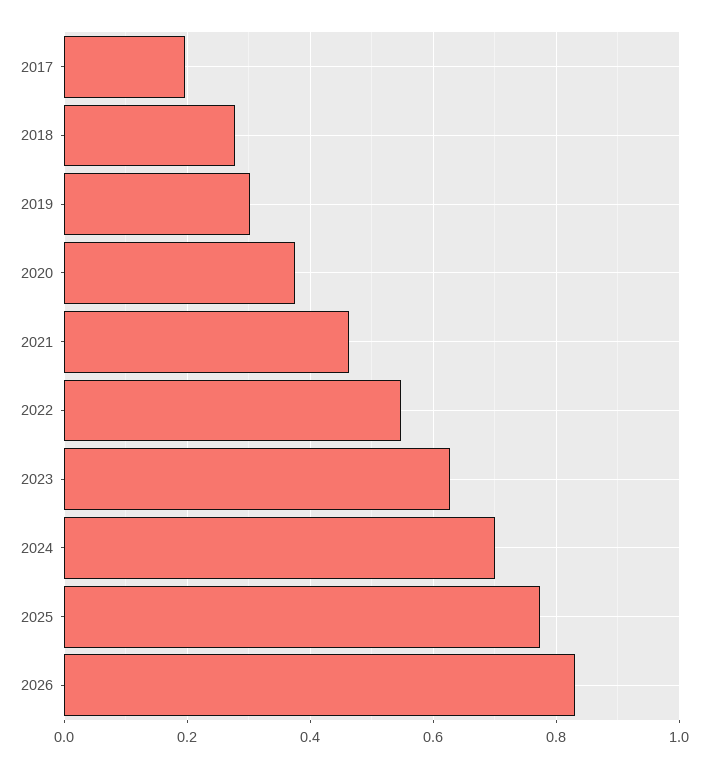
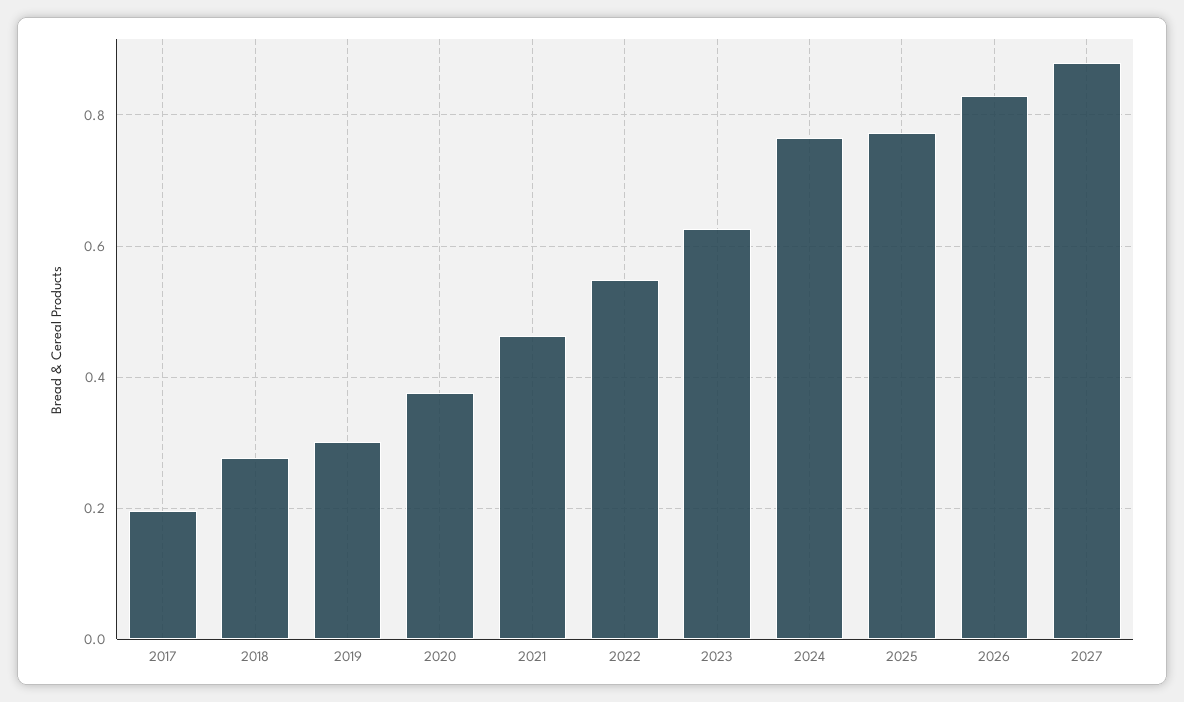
2024: 0.7 -> 0.76
2027: none -> 0.88

